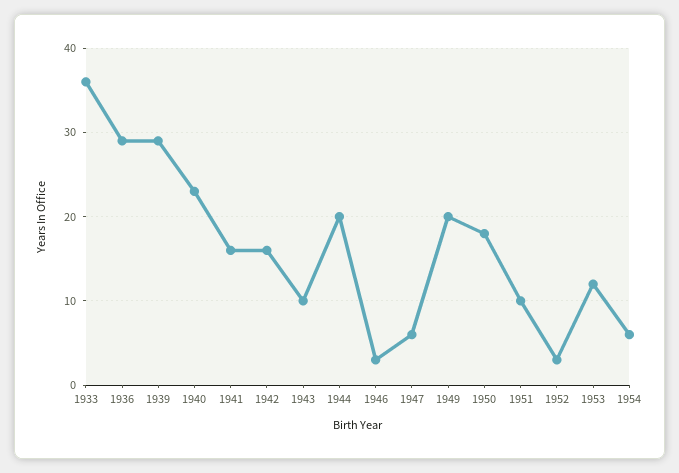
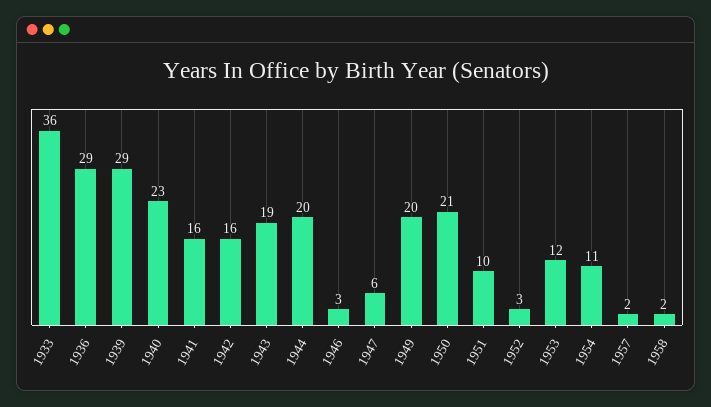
1943: 10 -> 19
1950: 18 -> 21
1954: 6 -> 11
1957: none -> 2
1958: none -> 2

